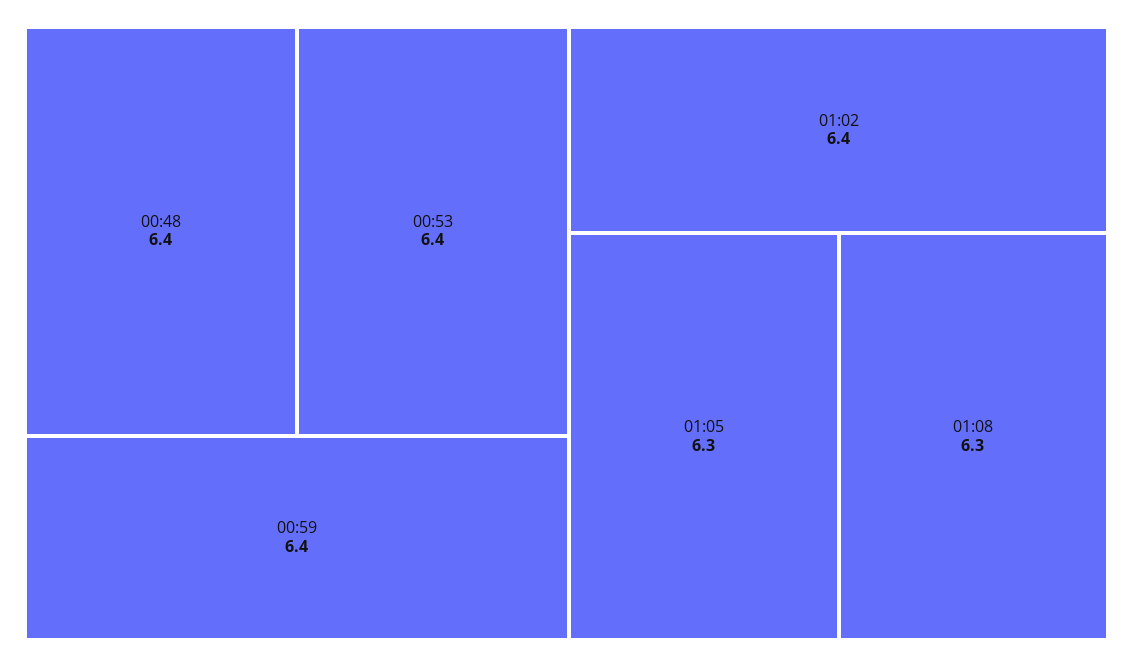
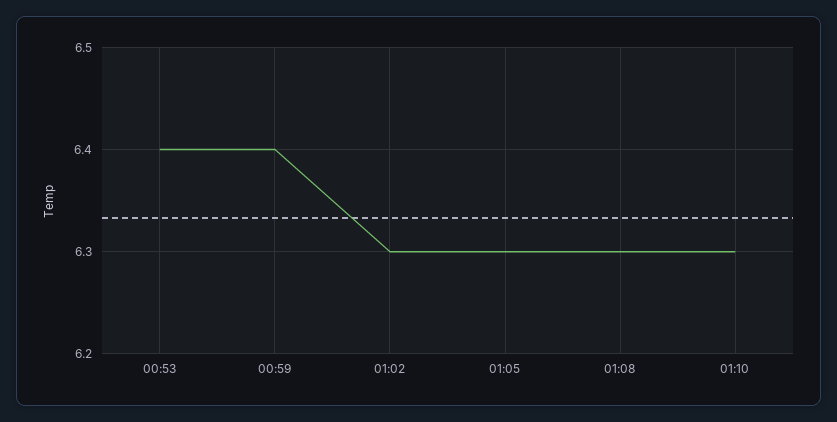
00:48: 6.4 -> none
01:02: 6.4 -> 6.3
01:10: none -> 6.3

